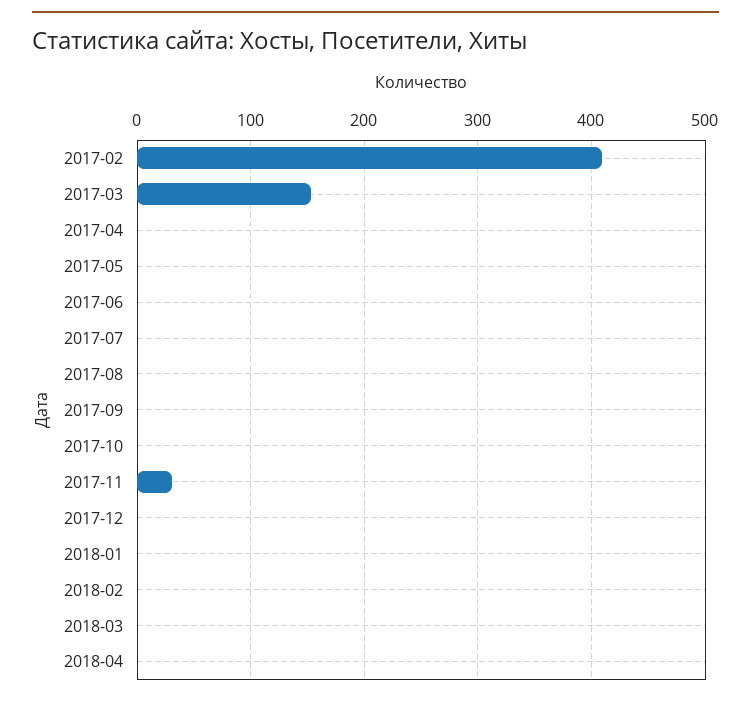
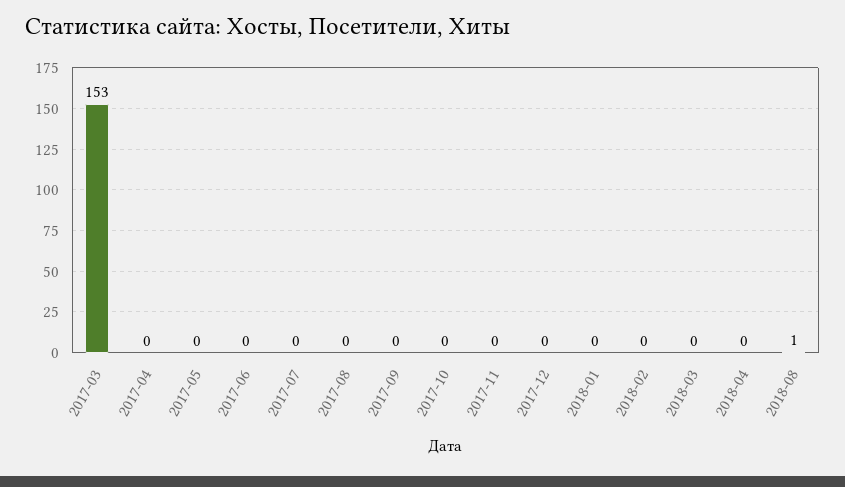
2017-02: 410 -> none
2017-11: 30 -> 0
2018-08: none -> 1

